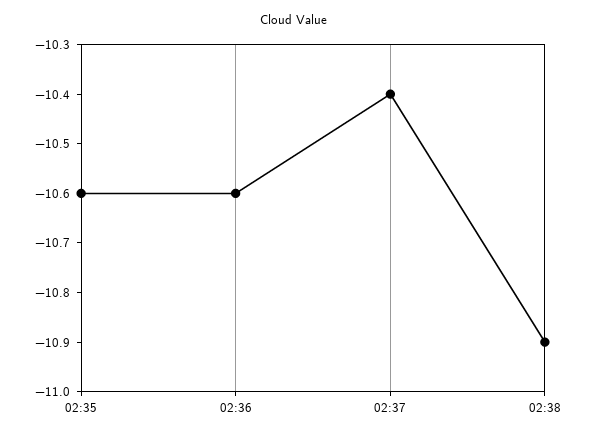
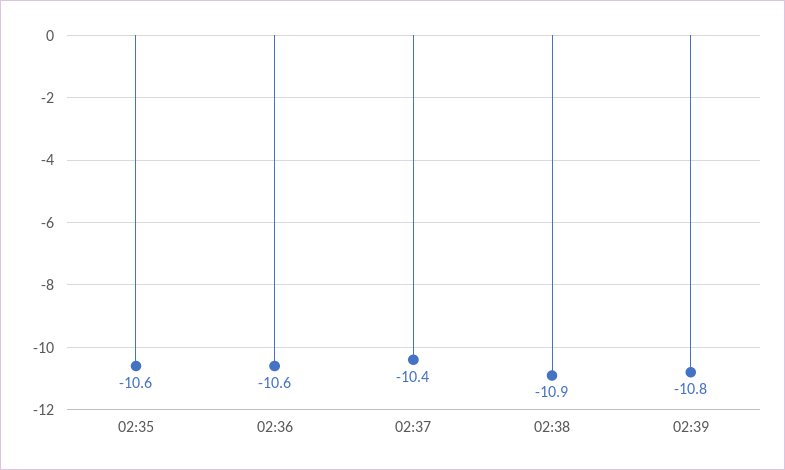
02:39: none -> -10.8

